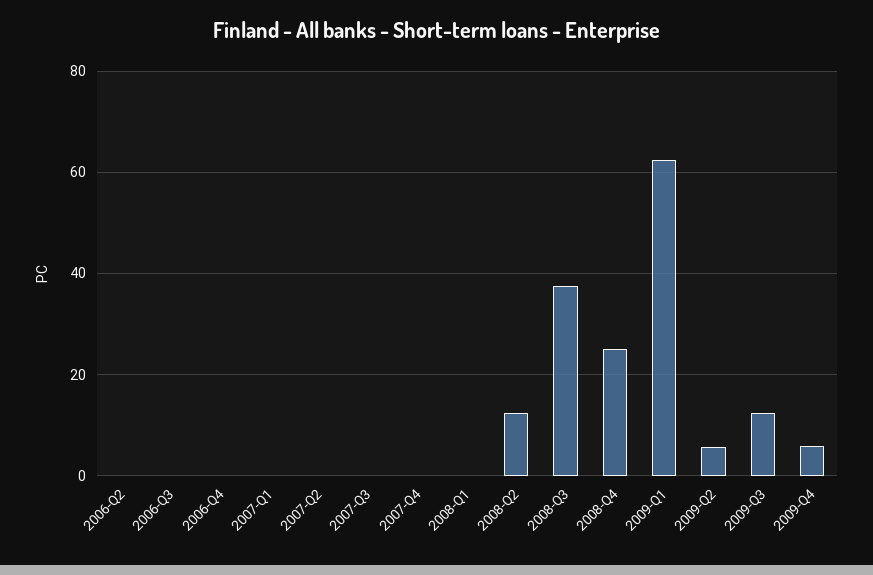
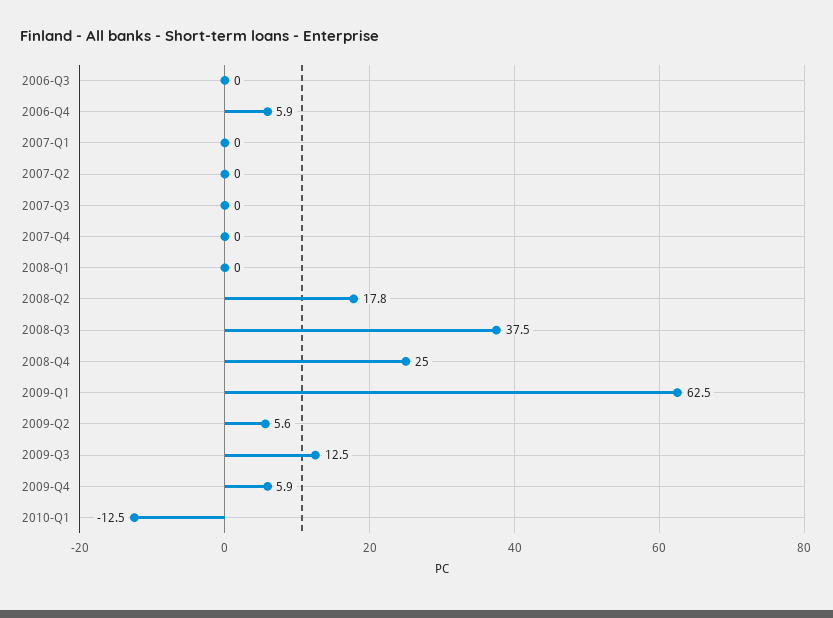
2006-Q2: 0 -> none
2006-Q4: 0 -> 5.9
2008-Q2: 12 -> 17.8
2010-Q1: none -> -12.5

